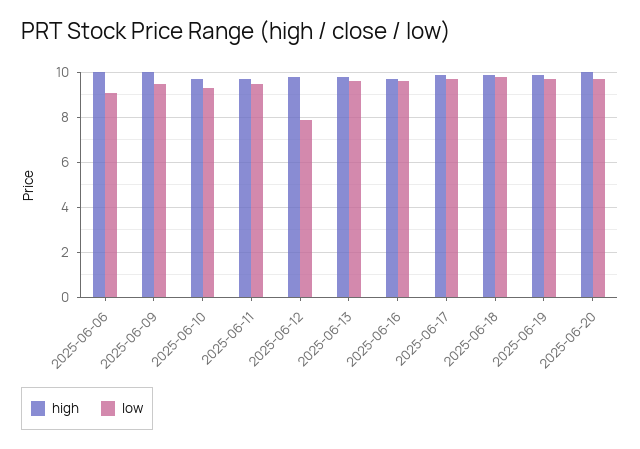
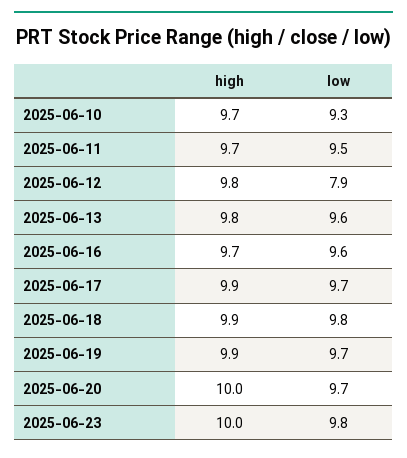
high, 2025-06-06: 10 -> none
low, 2025-06-06: 9 -> none
high, 2025-06-09: 10 -> none
low, 2025-06-09: 9.5 -> none
high, 2025-06-23: none -> 10
low, 2025-06-23: none -> 9.8

